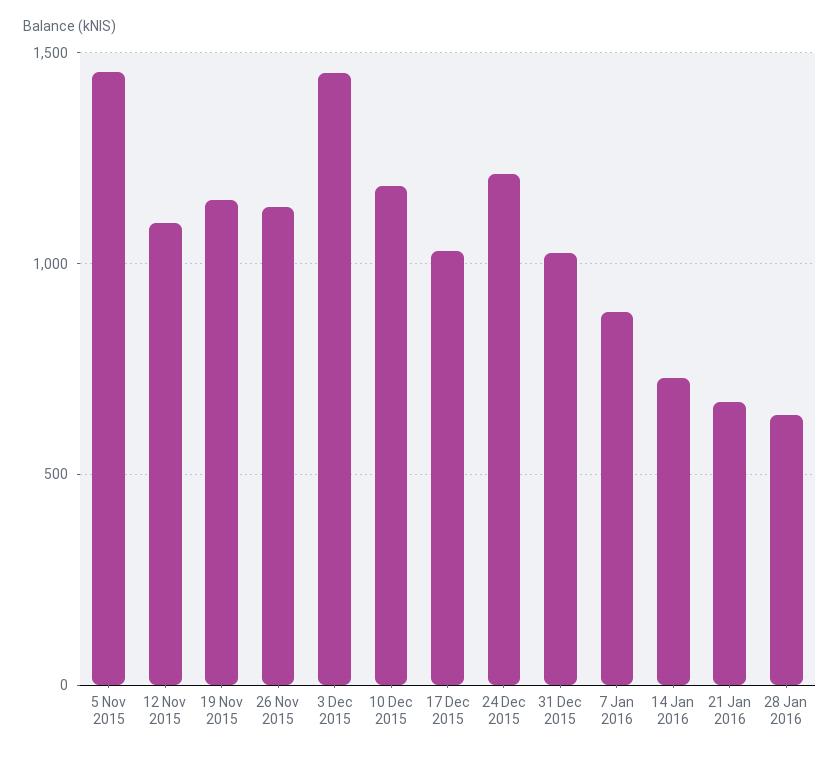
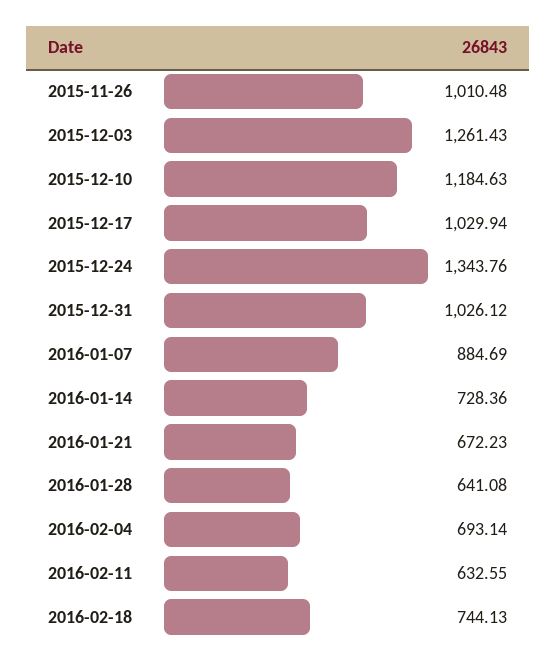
5 Nov 2015: 1450 -> none
12 Nov 2015: 1100 -> none
19 Nov 2015: 1150 -> none
26 Nov 2015: 1150 -> 1010.48
3 Dec 2015: 1450 -> 1261.43
24 Dec 2015: 1200 -> 1343.76
2016-02-04: none -> 693.14
2016-02-11: none -> 632.55
2016-02-18: none -> 744.13

